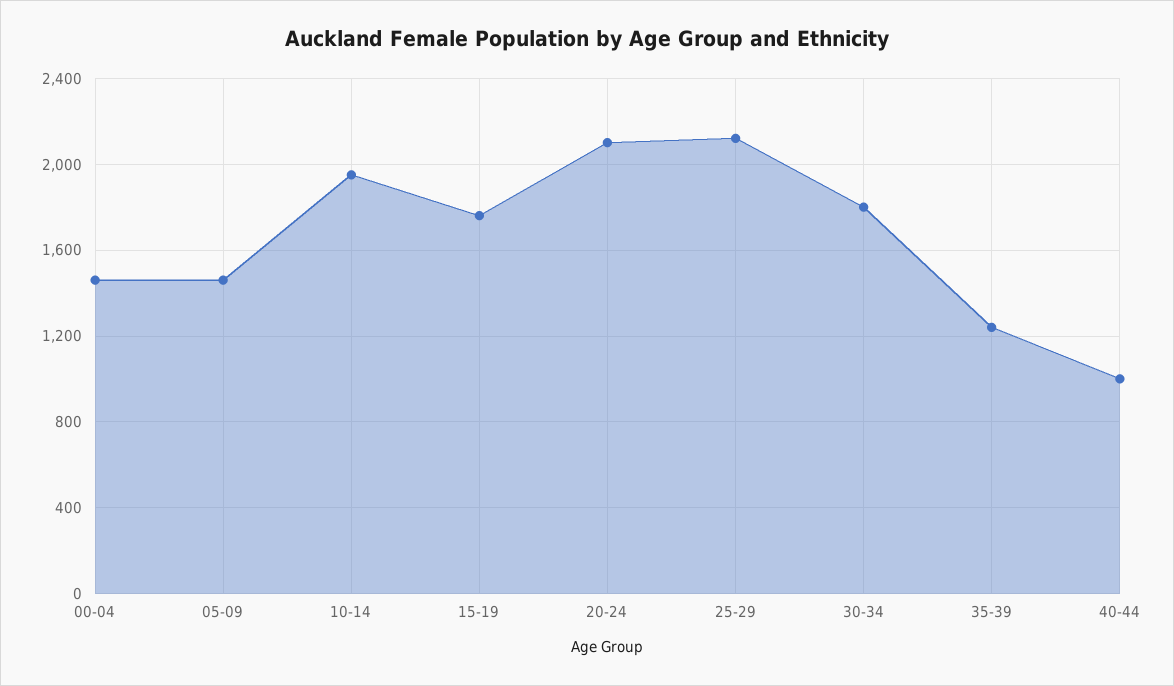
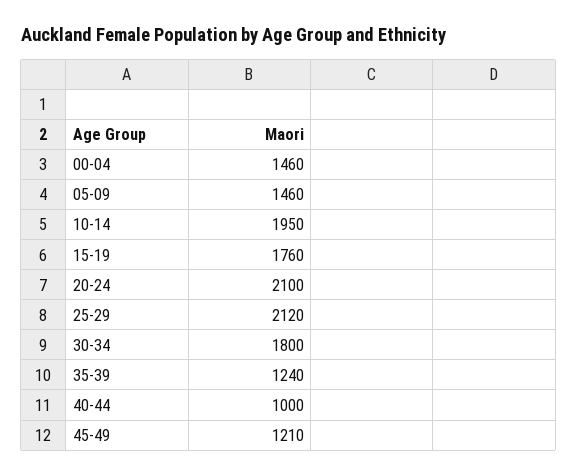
45-49: none -> 1210

